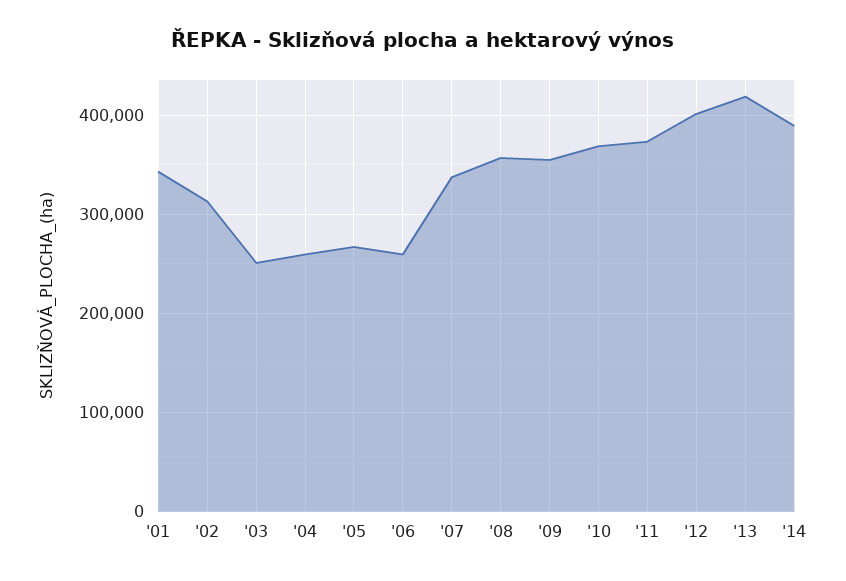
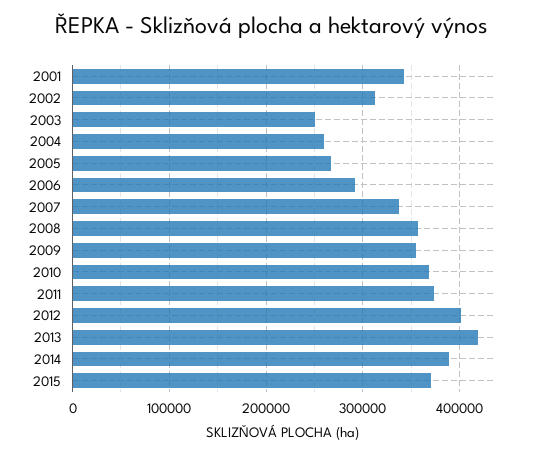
'06: 260000 -> 290000
2015: none -> 370000

